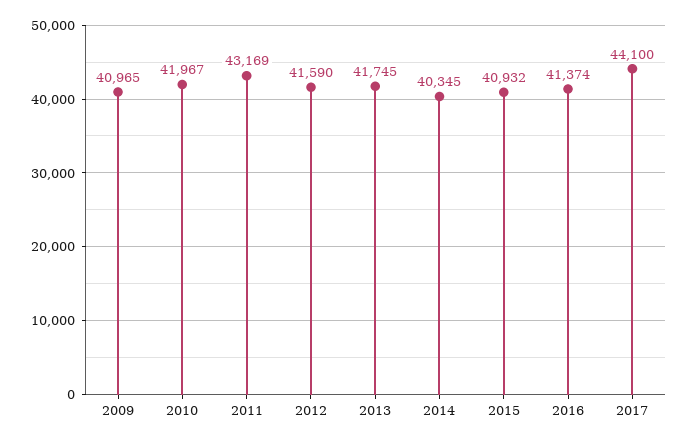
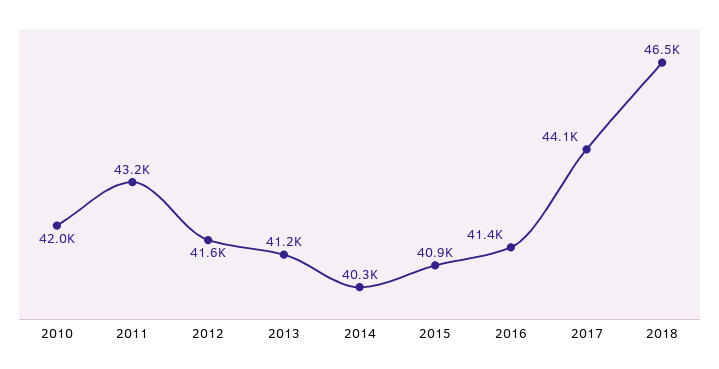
2009: 40965 -> none
2013: 41745 -> 41200
2018: none -> 46500

